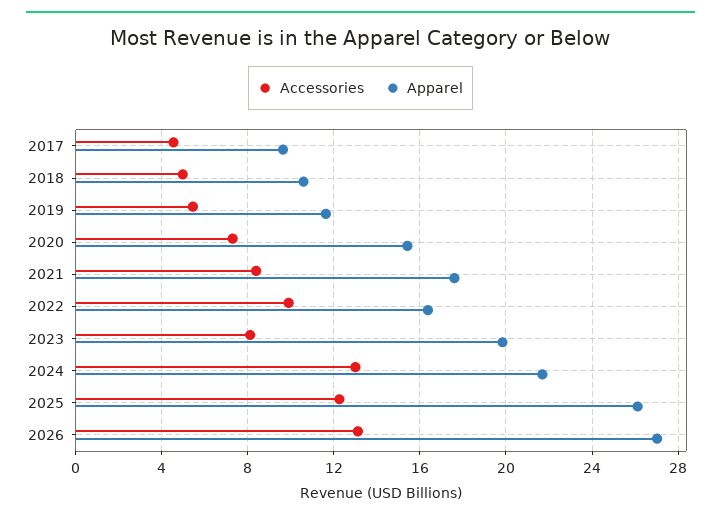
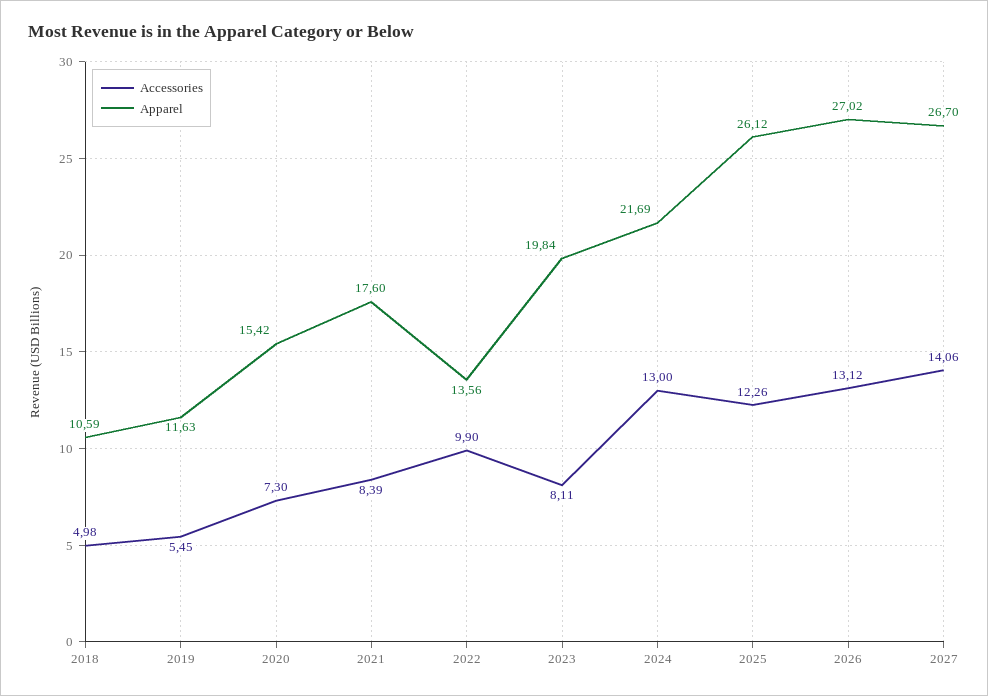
Accessories, 2017: 4.5 -> none
Apparel, 2017: 9.5 -> none
Apparel, 2022: 16.5 -> 13.56
Accessories, 2027: none -> 14.06
Apparel, 2027: none -> 26.7

